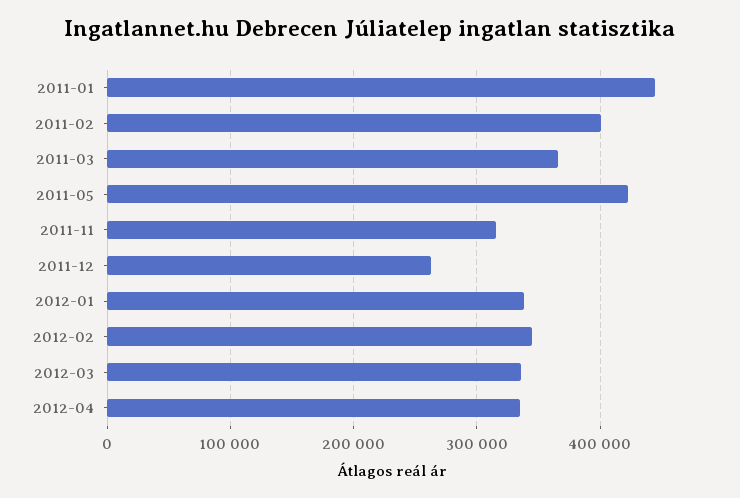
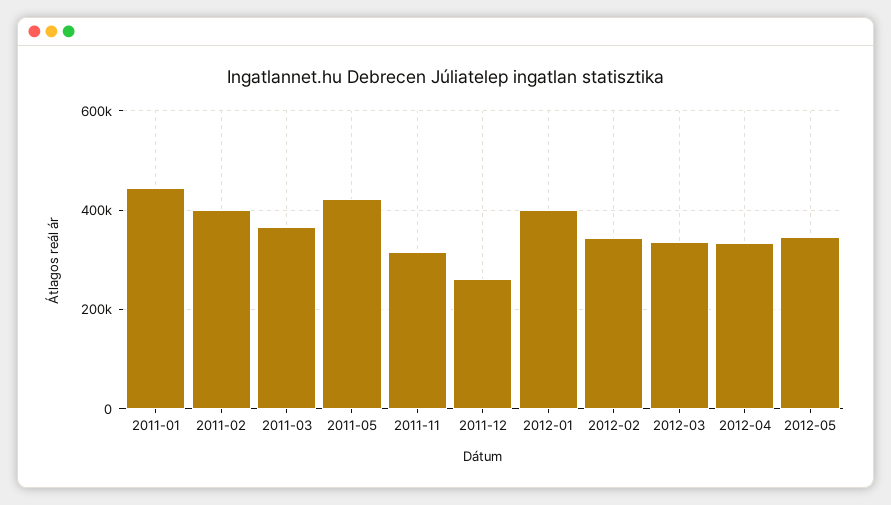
2012-01: 340000 -> 400000
2012-05: none -> 340000

